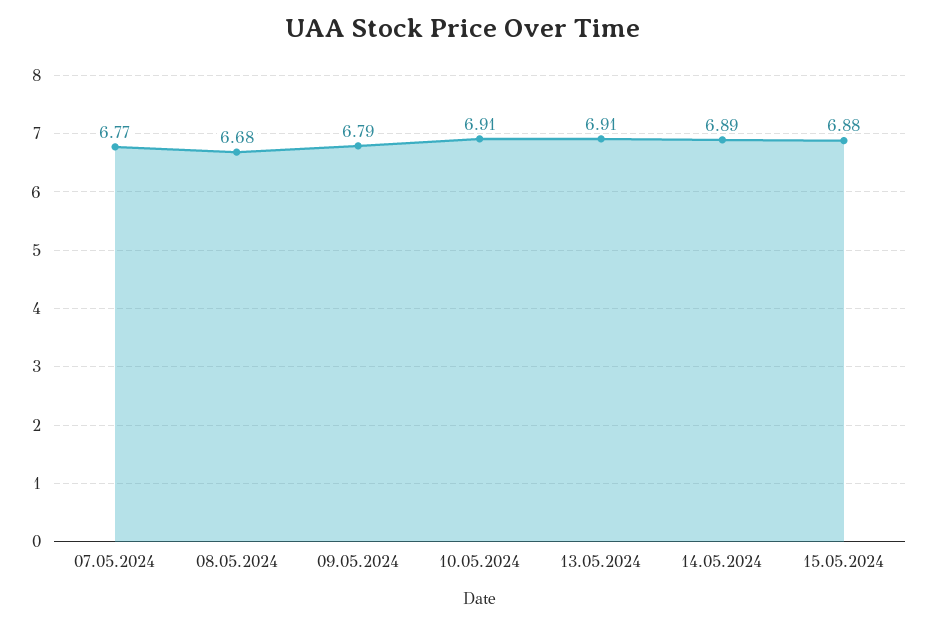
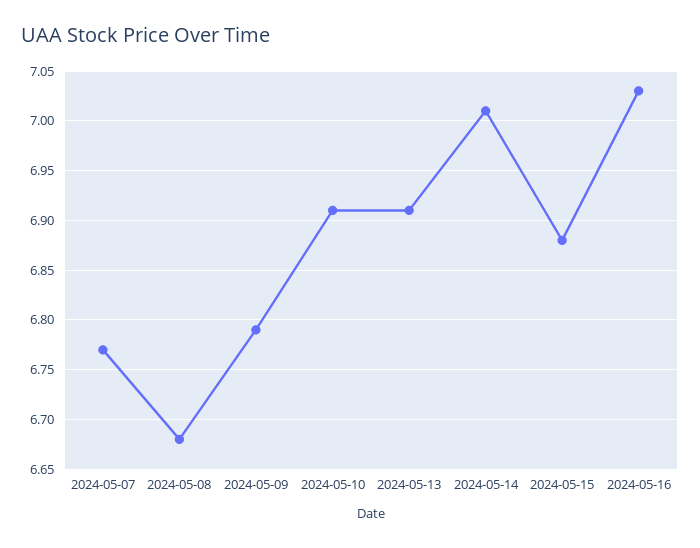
14.05.2024: 6.89 -> 7.01
2024-05-16: none -> 7.03

